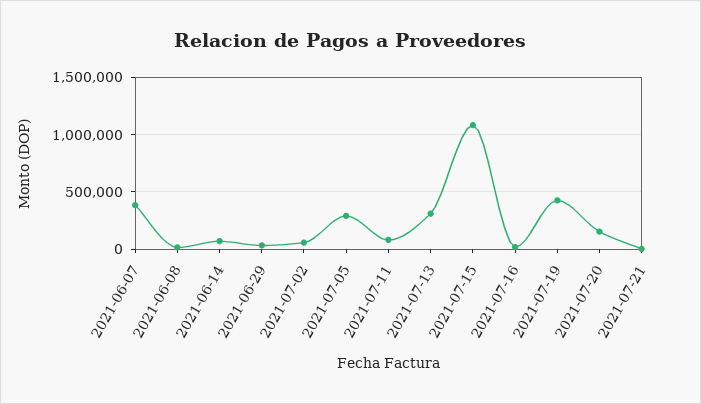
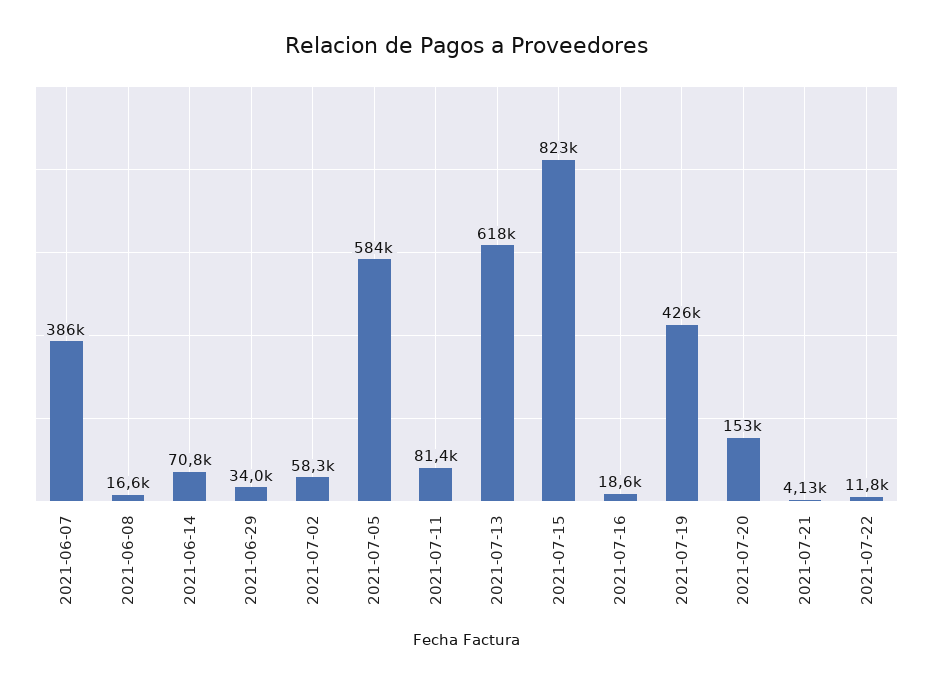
2021-07-05: 300000 -> 584000
2021-07-13: 300000 -> 618000
2021-07-15: 1100000 -> 823000
2021-07-22: none -> 11800

